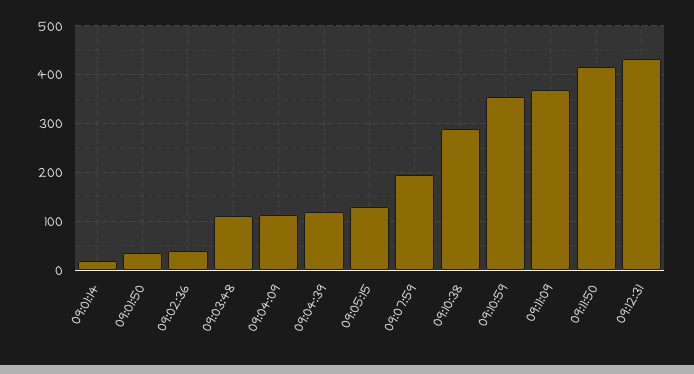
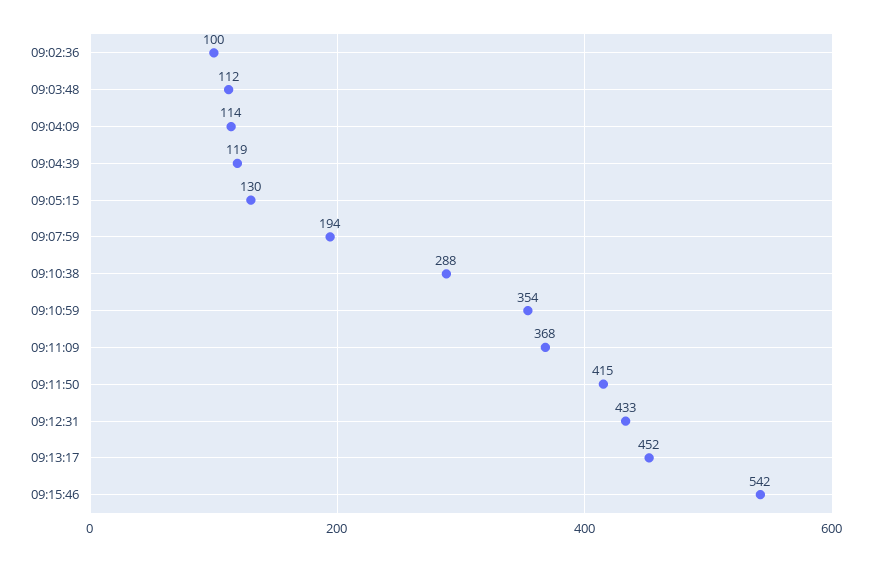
09:01:14: 20 -> none
09:01:50: 40 -> none
09:02:36: 40 -> 100
09:13:17: none -> 452
09:15:46: none -> 542

